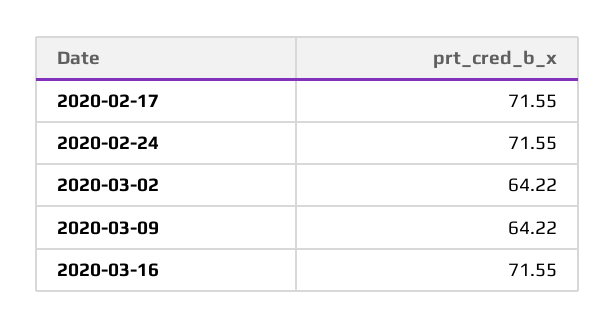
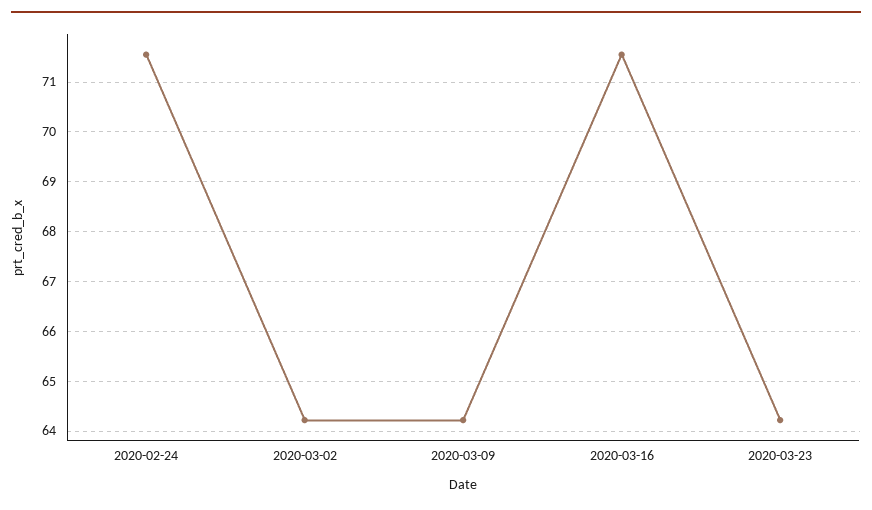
2020-02-17: 71.55 -> none
2020-03-23: none -> 64.2

